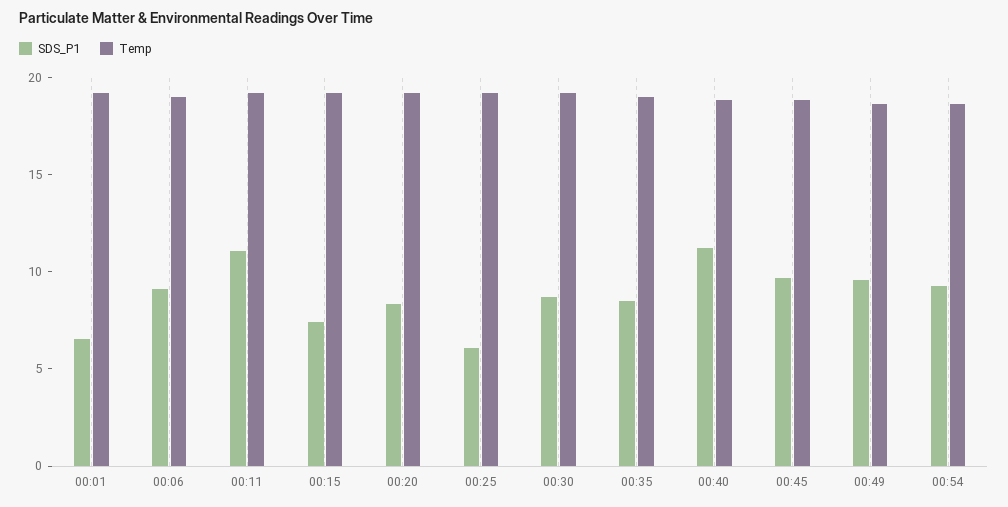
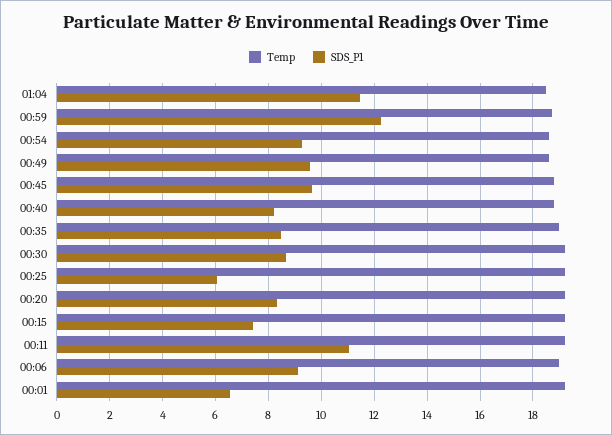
SDS_P1, 00:40: 11 -> 8.25
Temp, 01:04: none -> 18.5
SDS_P1, 01:04: none -> 11.5
Temp, 00:59: none -> 18.75
SDS_P1, 00:59: none -> 12.25

